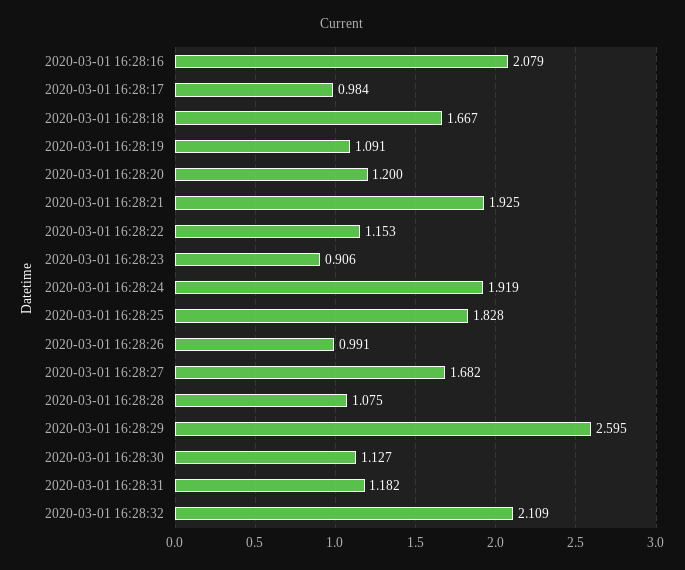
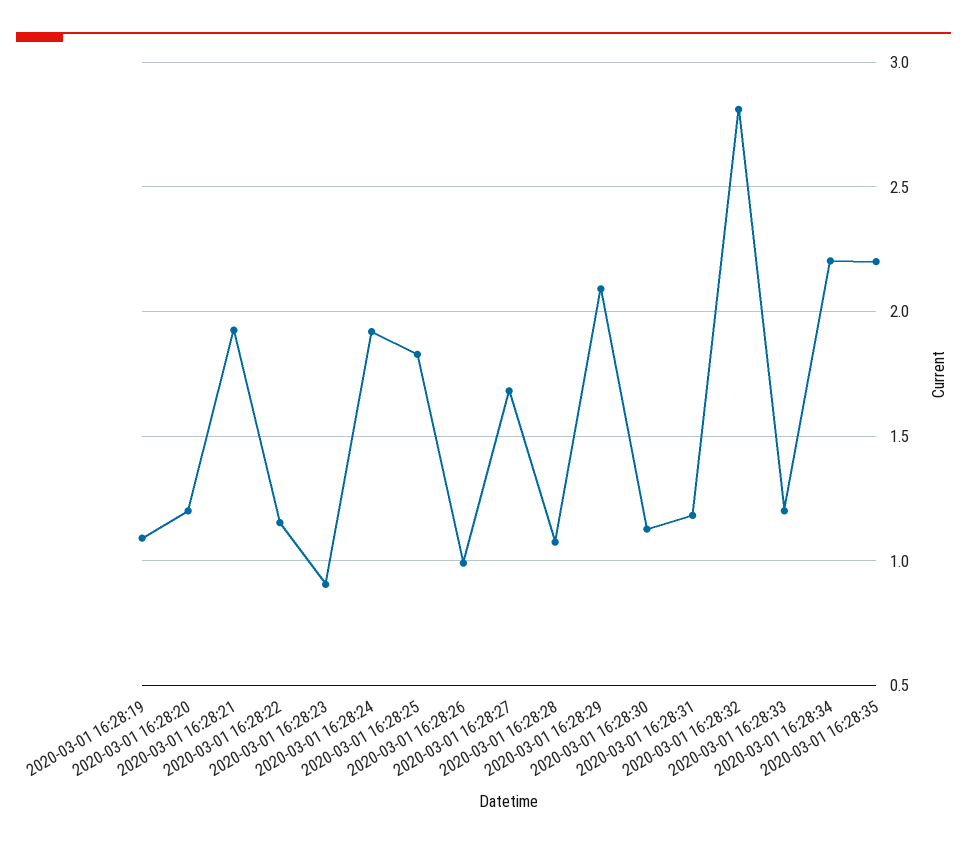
2020-03-01 16:28:16: 2.079 -> none
2020-03-01 16:28:17: 0.984 -> none
2020-03-01 16:28:18: 1.667 -> none
2020-03-01 16:28:29: 2.595 -> 2.1
2020-03-01 16:28:32: 2.109 -> 2.8
2020-03-01 16:28:33: none -> 1.2
2020-03-01 16:28:34: none -> 2.2
2020-03-01 16:28:35: none -> 2.2

